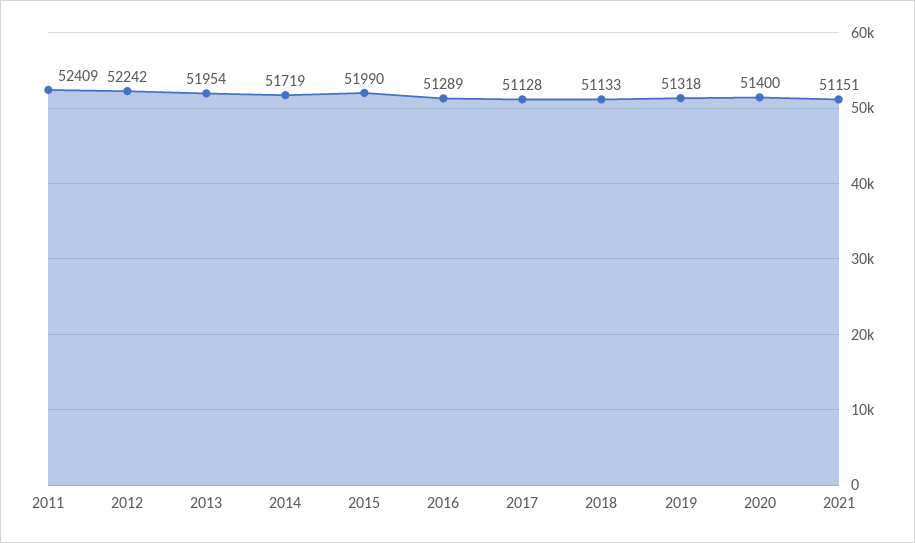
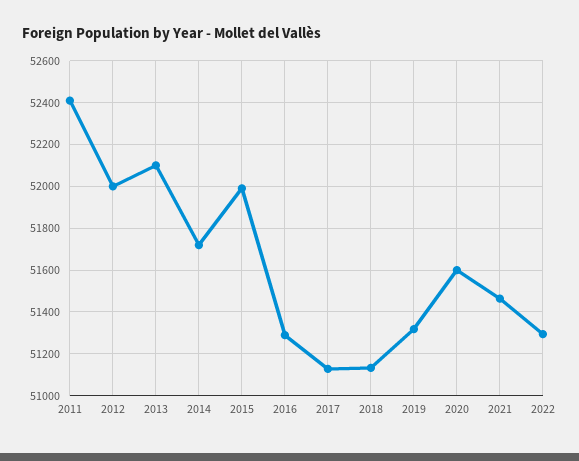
2012: 52242 -> 52000
2013: 51954 -> 52100
2020: 51400 -> 51600
2021: 51151 -> 51450
2022: none -> 51300

